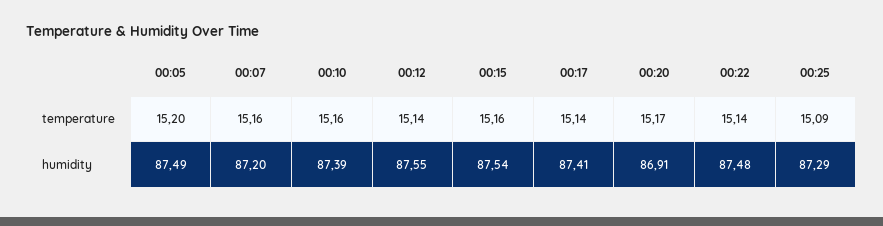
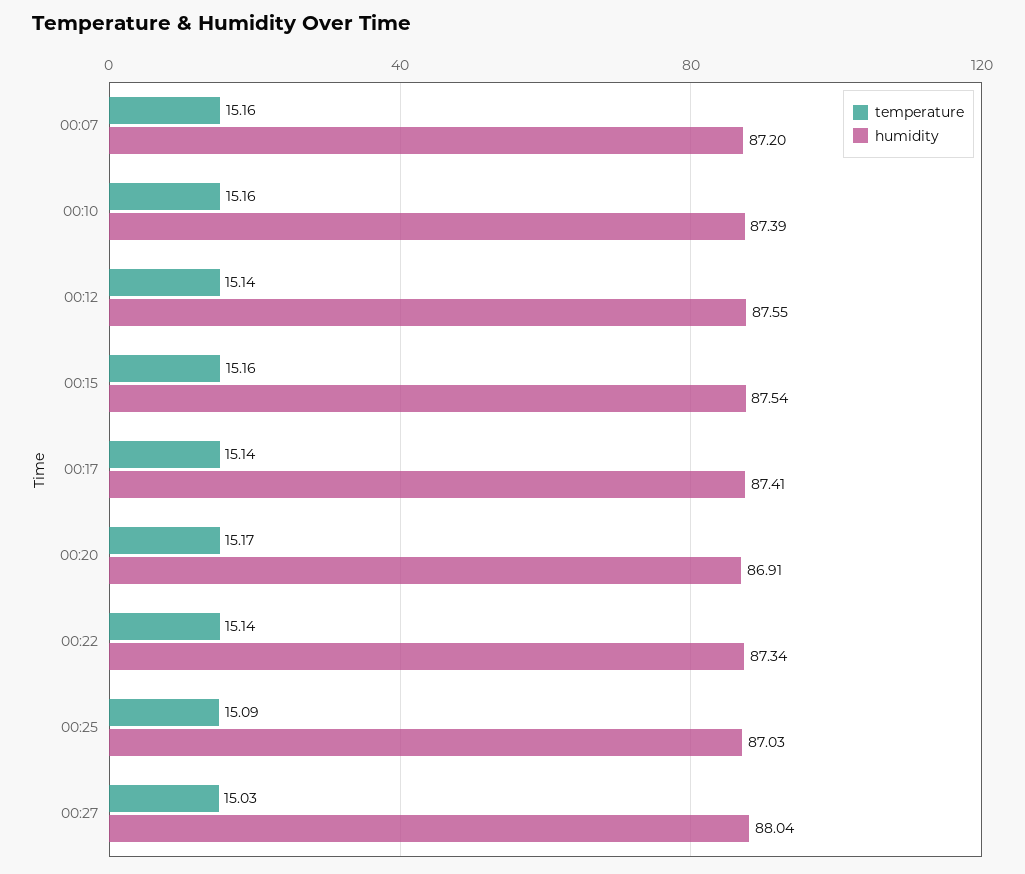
temperature, 00:05: 15.2 -> none
humidity, 00:05: 87.49 -> none
humidity, 00:22: 87.48 -> 87.34
humidity, 00:25: 87.29 -> 87.03
temperature, 00:27: none -> 15.03
humidity, 00:27: none -> 88.04

